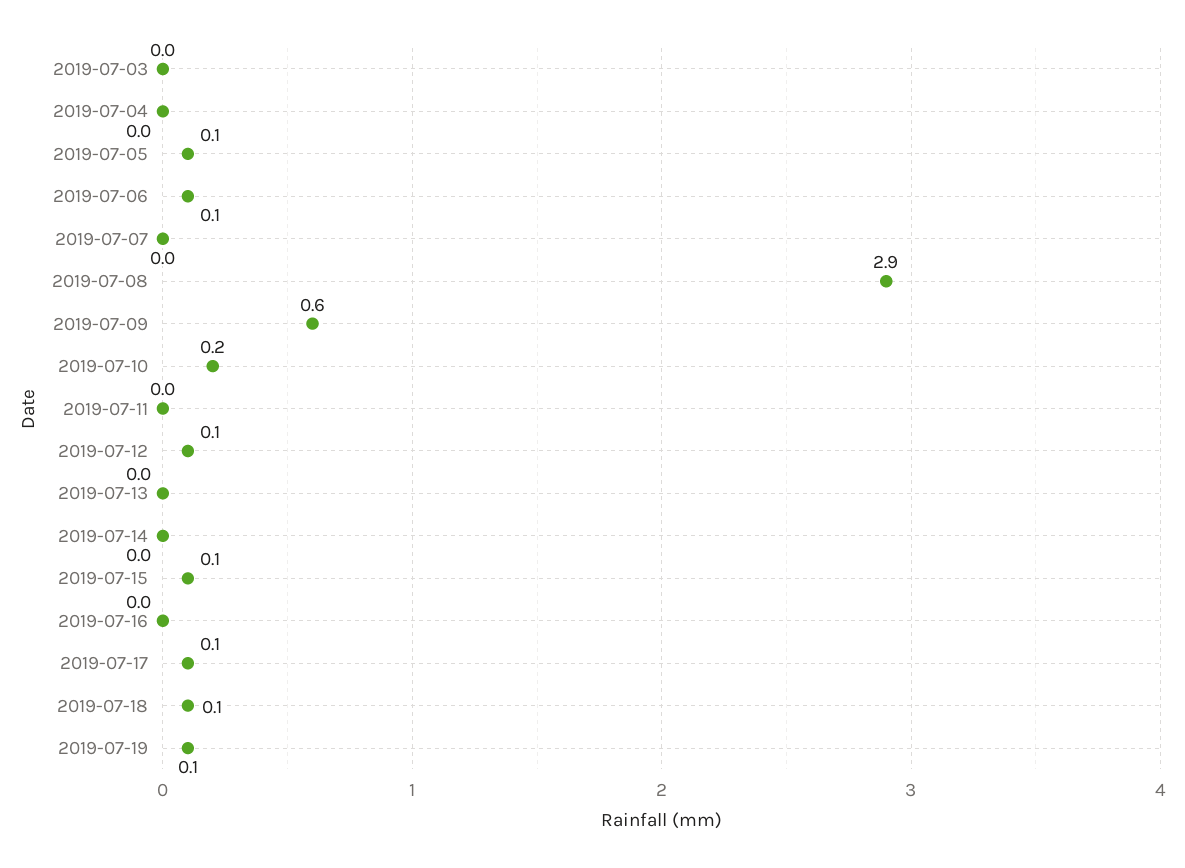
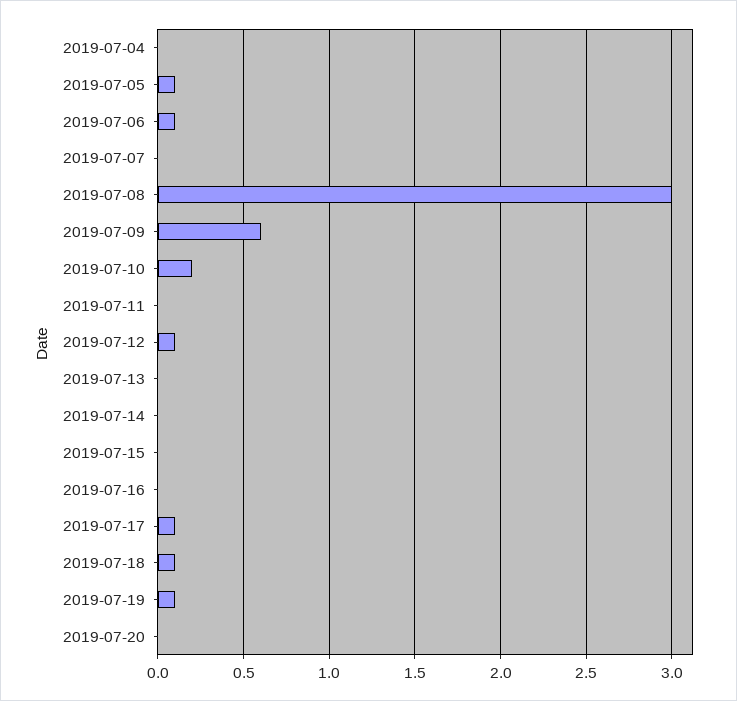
2019-07-03: 0 -> none
2019-07-08: 2.9 -> 3
2019-07-15: 0.1 -> 0
2019-07-20: none -> 0

